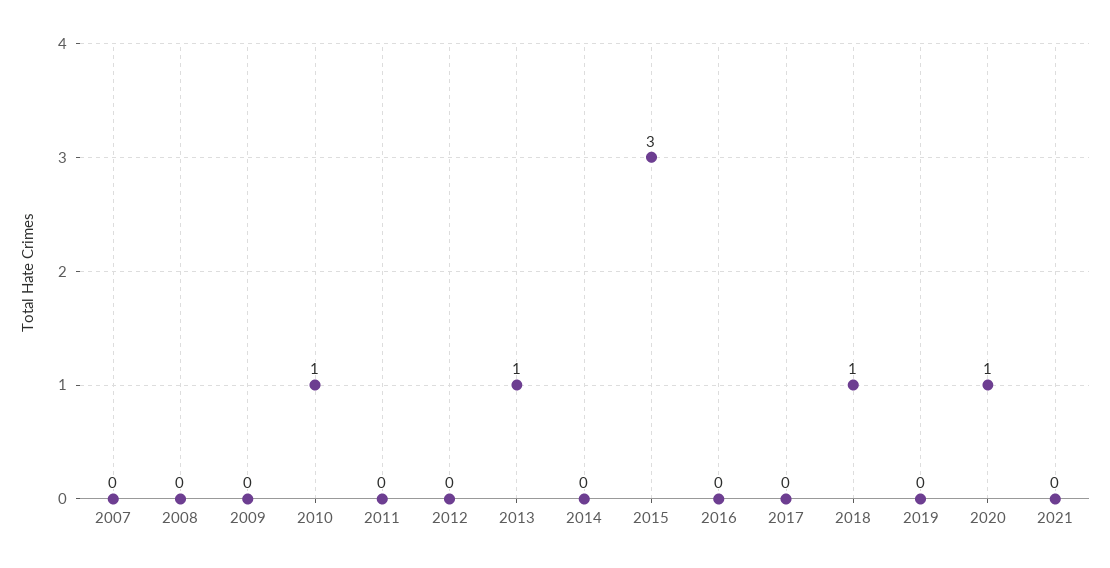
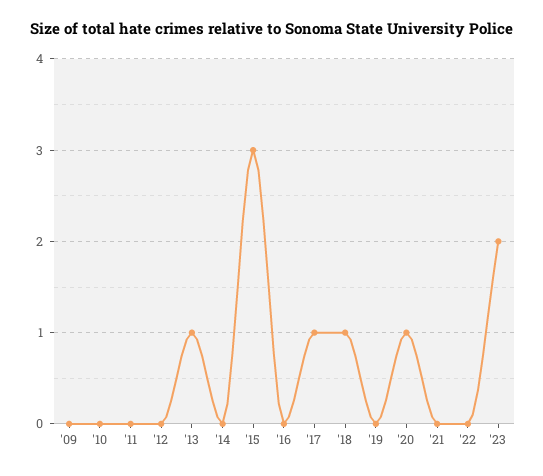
2007: 0 -> none
2008: 0 -> none
2010: 1 -> 0
2017: 0 -> 1
'22: none -> 0
'23: none -> 2

